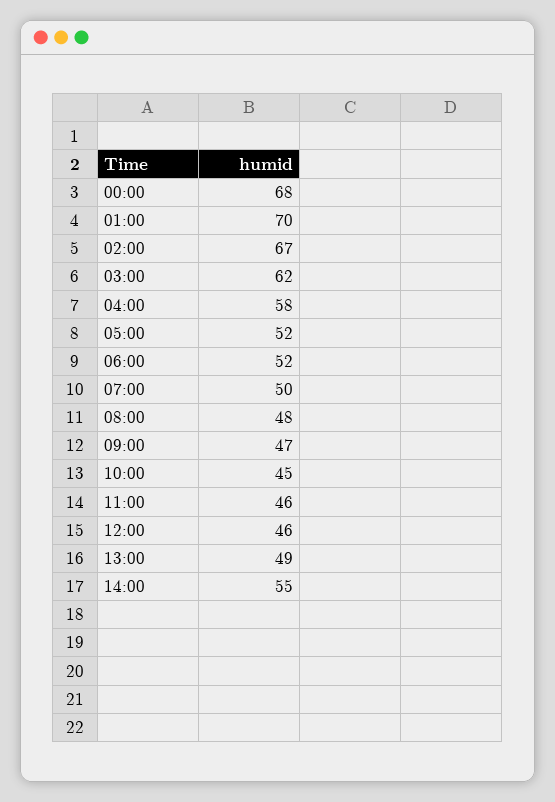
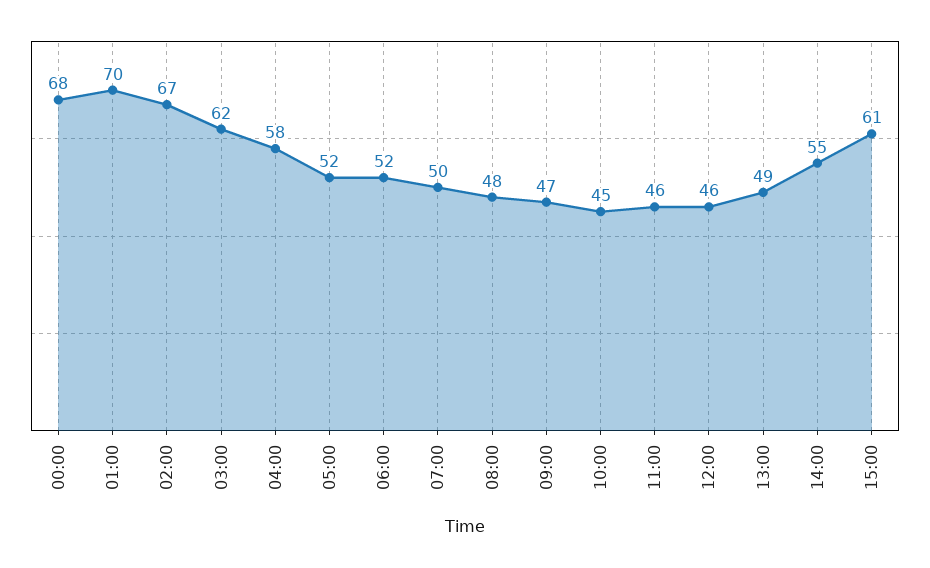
15:00: none -> 61

